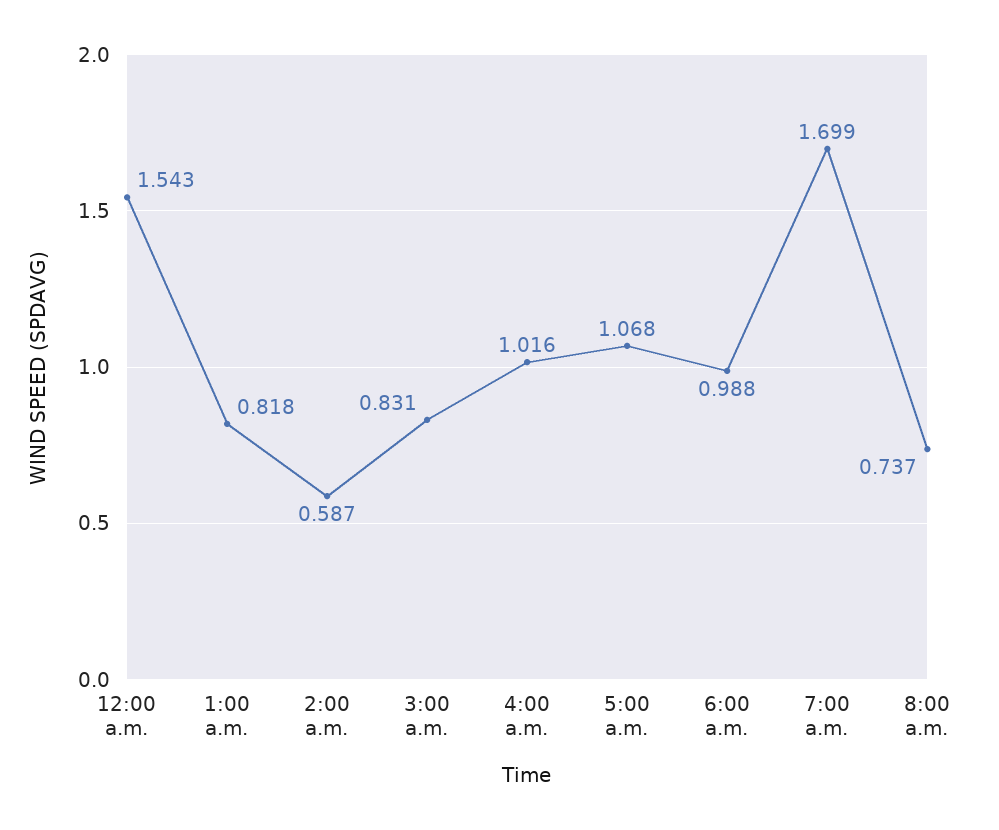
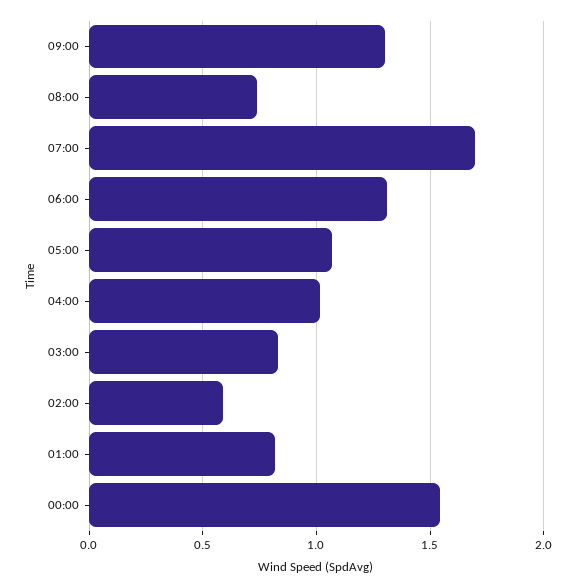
6:00 a.m.: 0.988 -> 1.3
09:00: none -> 1.3

